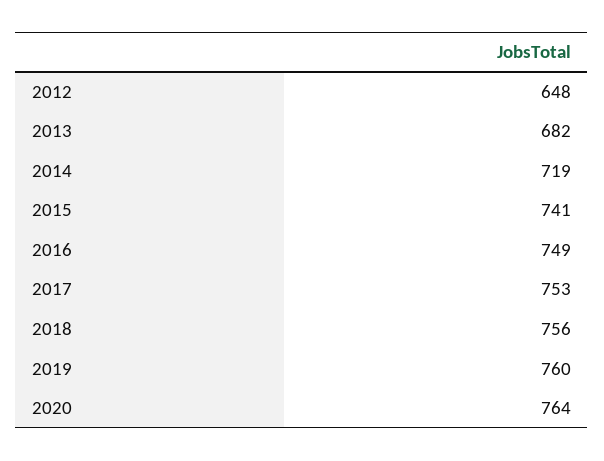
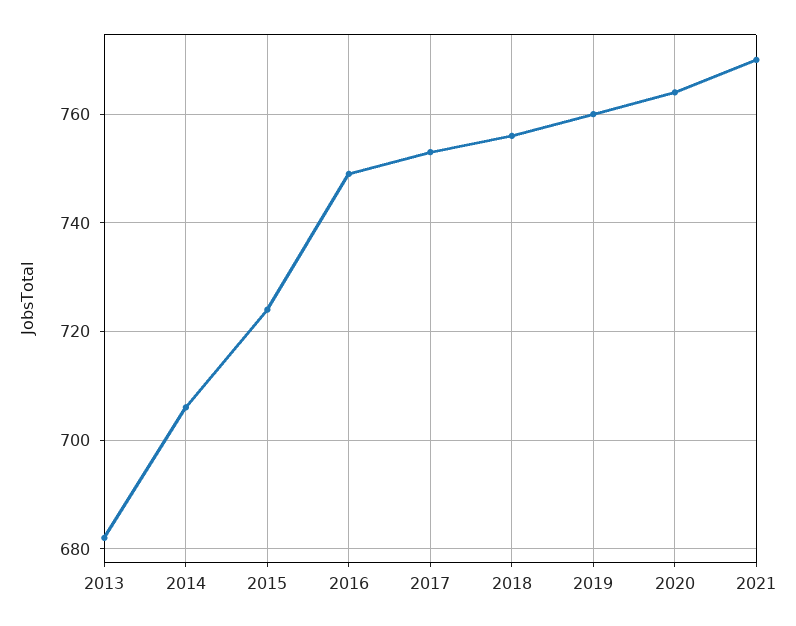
2012: 648 -> none
2014: 719 -> 705
2015: 741 -> 725
2021: none -> 770

